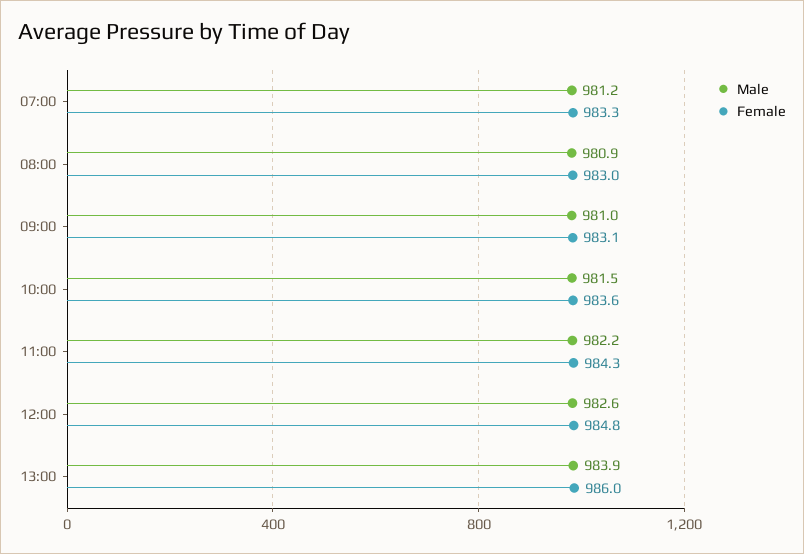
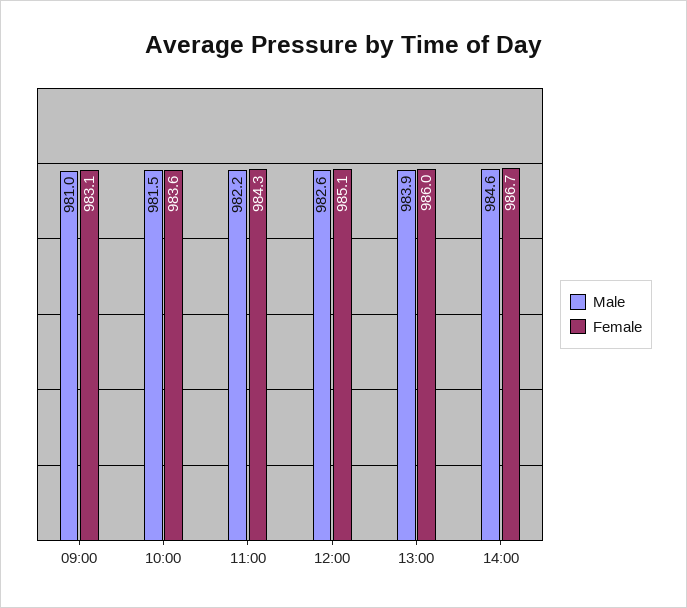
Male, 07:00: 981.2 -> none
Female, 07:00: 983.3 -> none
Male, 08:00: 980.9 -> none
Female, 08:00: 983 -> none
Female, 12:00: 984.8 -> 985.1
Male, 14:00: none -> 984.6
Female, 14:00: none -> 986.7

